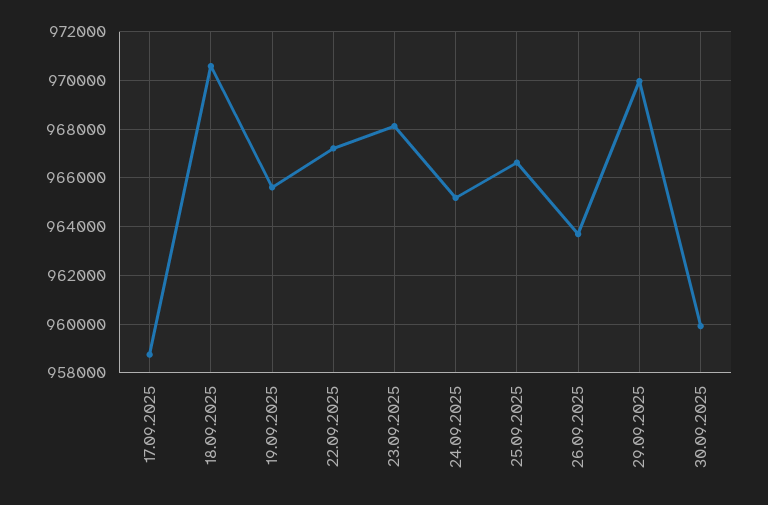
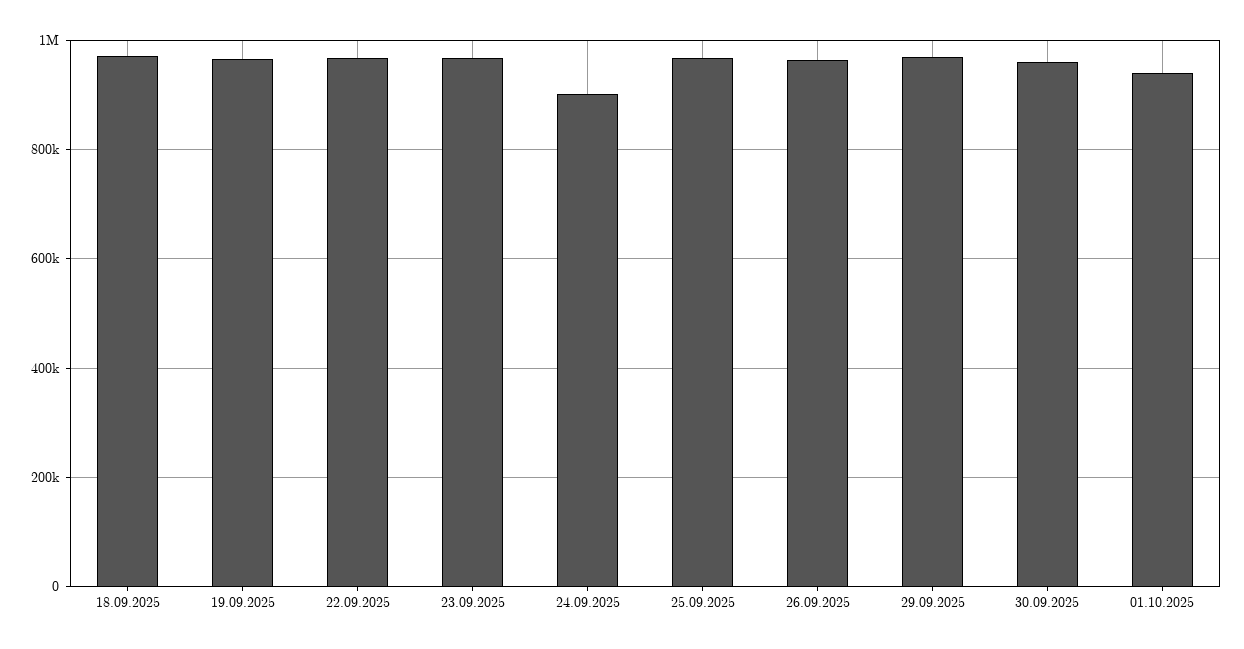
17.09.2025: 958750 -> none
24.09.2025: 965250 -> 900000
01.10.2025: none -> 940000

